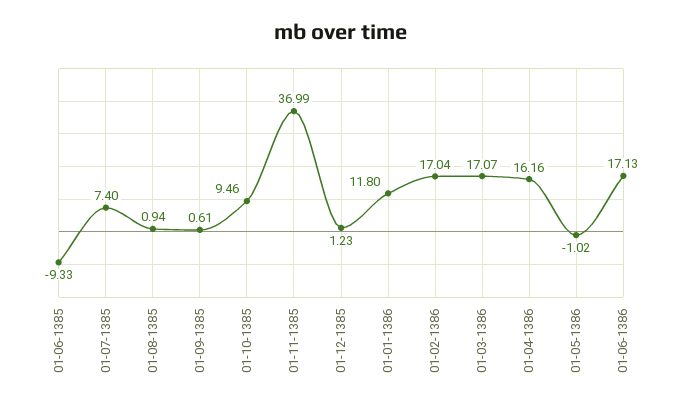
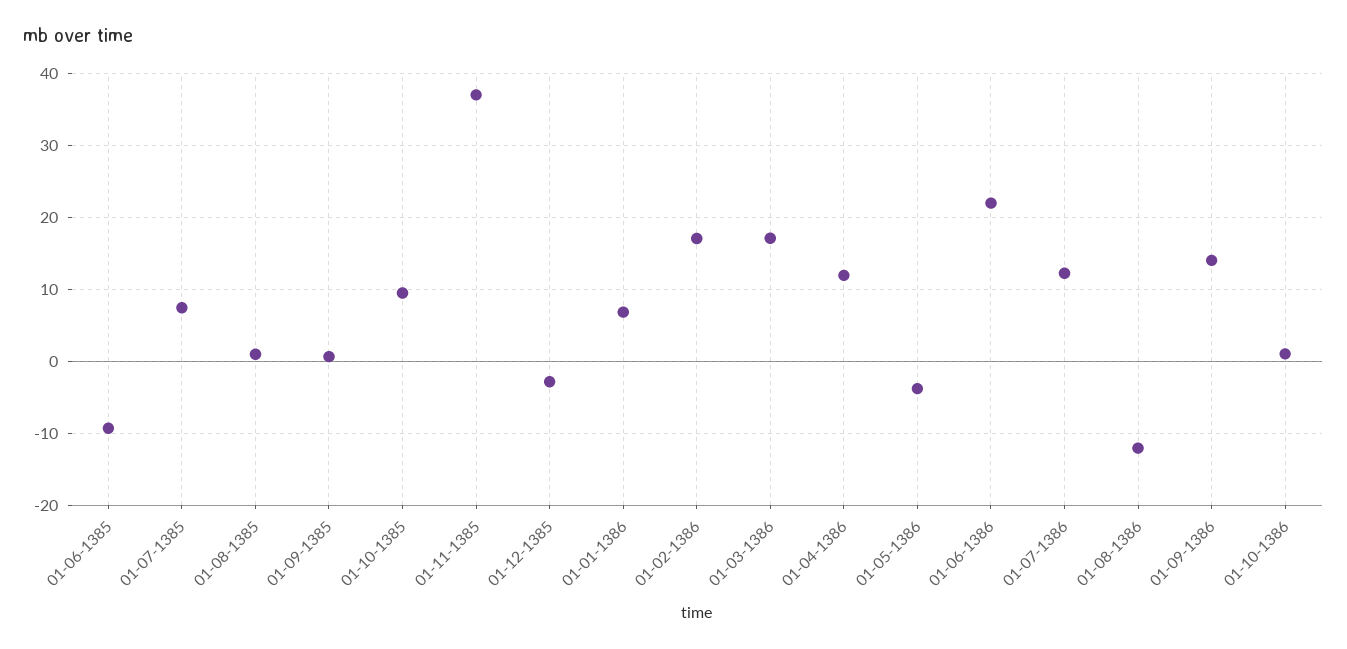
01-12-1385: 1.23 -> -3
01-01-1386: 11.8 -> 7
01-04-1386: 16.16 -> 12
01-05-1386: -1.02 -> -4
01-06-1386: 17.13 -> 22
01-07-1386: none -> 12
01-08-1386: none -> -12
01-09-1386: none -> 14
01-10-1386: none -> 1

